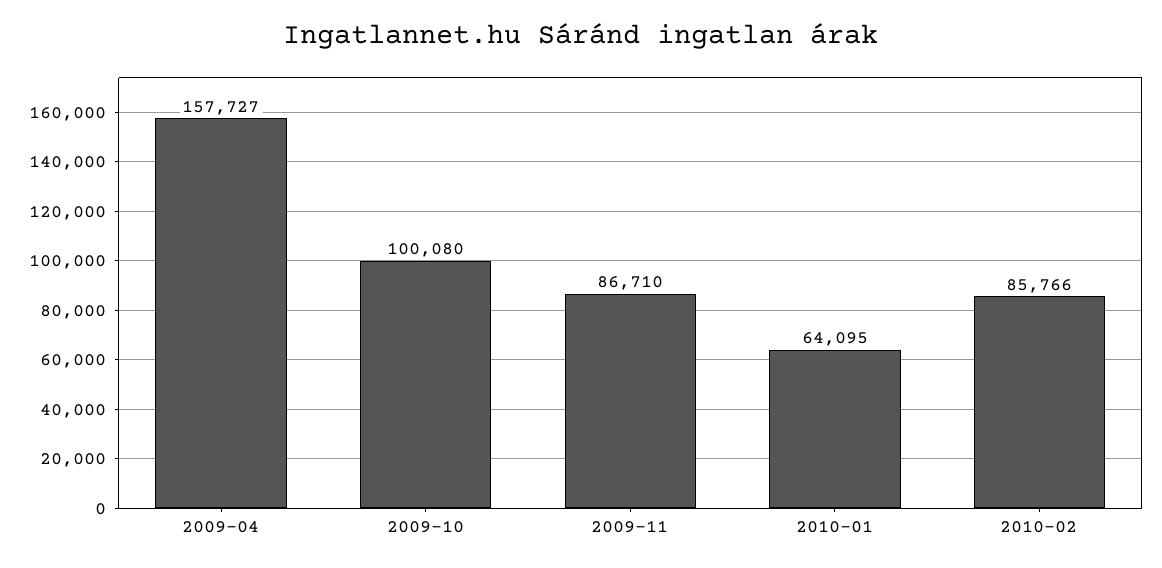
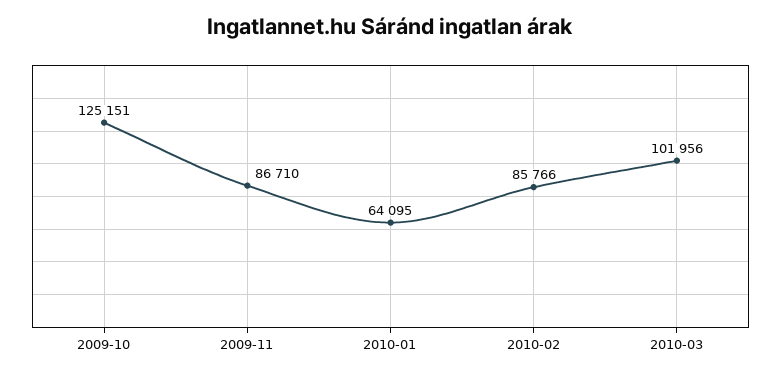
2009-04: 157727 -> none
2009-10: 100080 -> 125151
2010-03: none -> 101956

